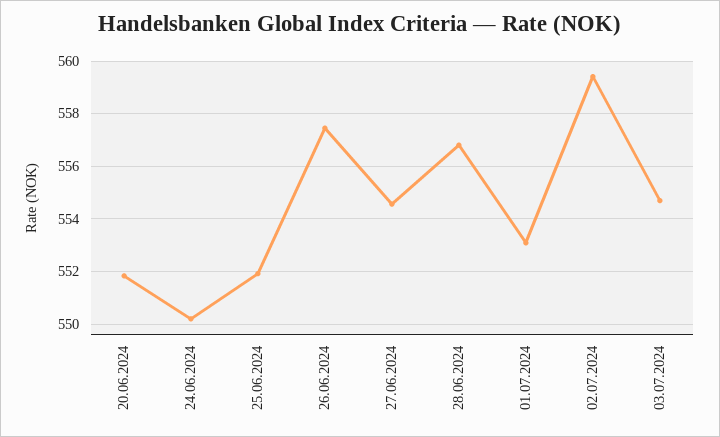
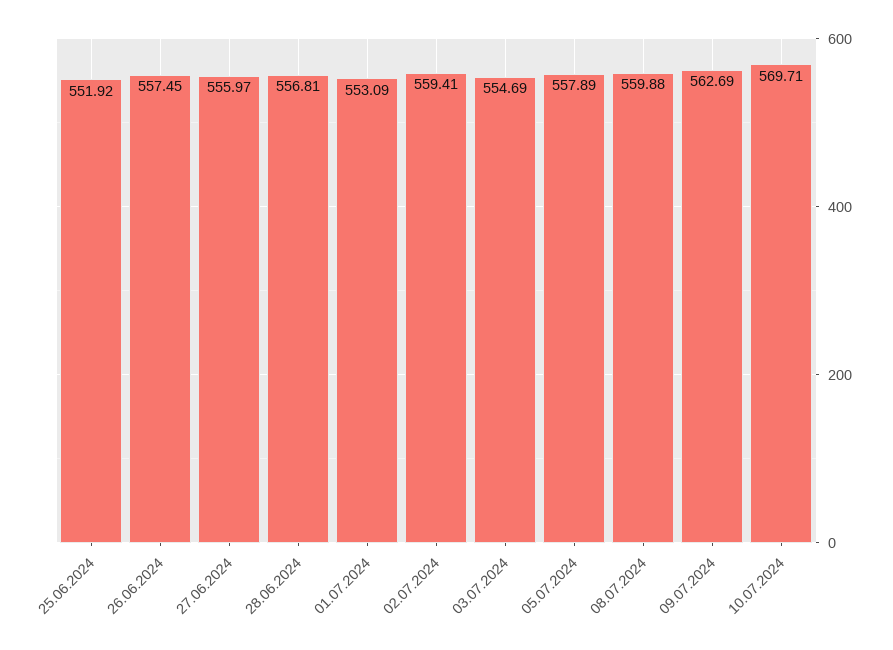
20.06.2024: 551.75 -> none
24.06.2024: 550.25 -> none
27.06.2024: 554.5 -> 555.97
05.07.2024: none -> 557.89
08.07.2024: none -> 559.88
09.07.2024: none -> 562.69
10.07.2024: none -> 569.71

